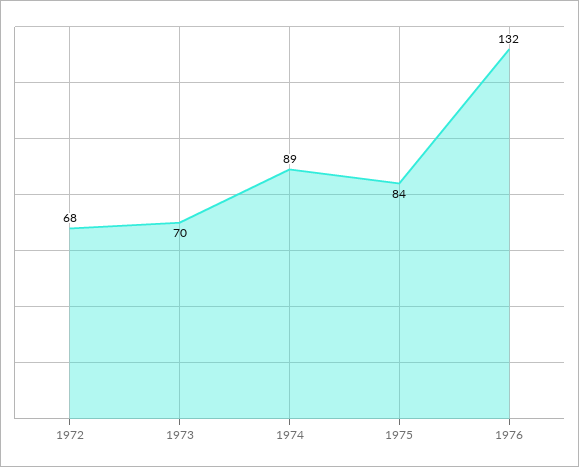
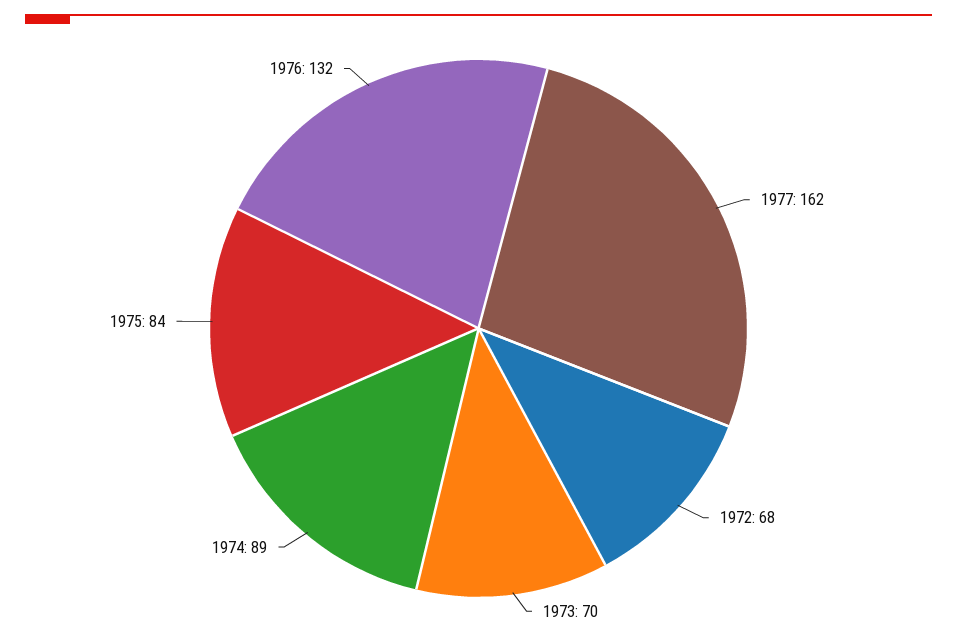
1977: none -> 162

